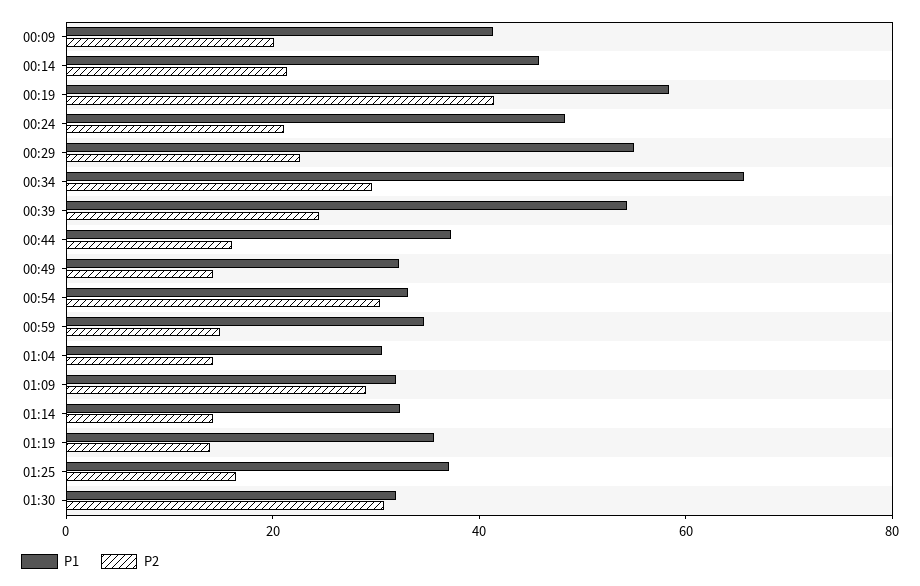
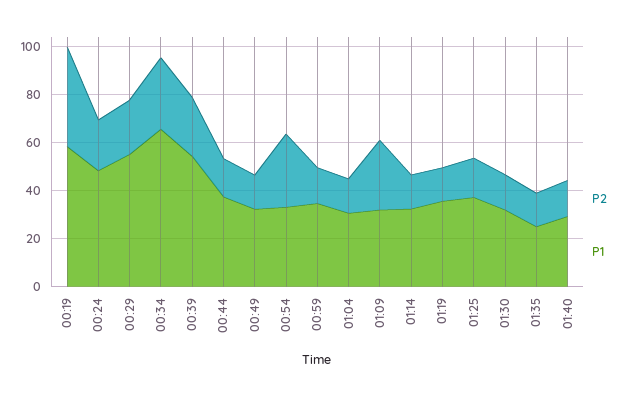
P1, 00:09: 40 -> none
P2, 00:09: 20 -> none
P1, 00:14: 45 -> none
P2, 00:14: 20 -> none
P2, 01:30: 30 -> 15
P2, 01:35: none -> 15
P1, 01:35: none -> 25
P2, 01:40: none -> 15
P1, 01:40: none -> 30

